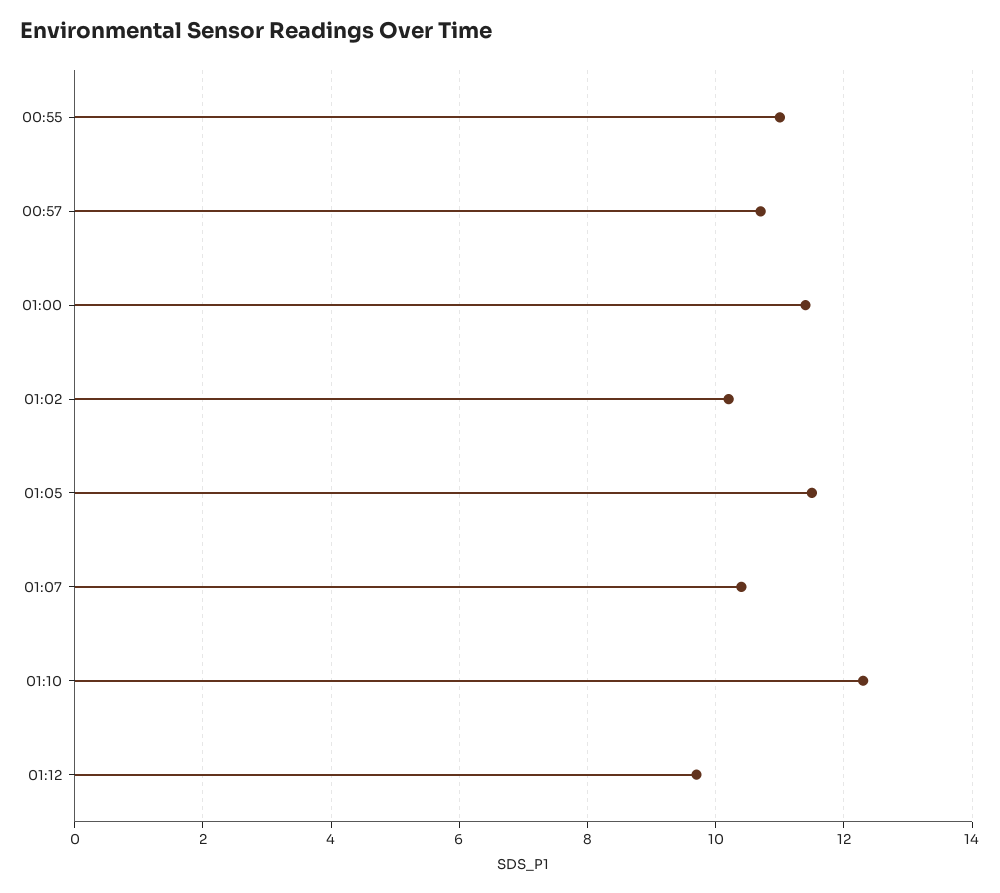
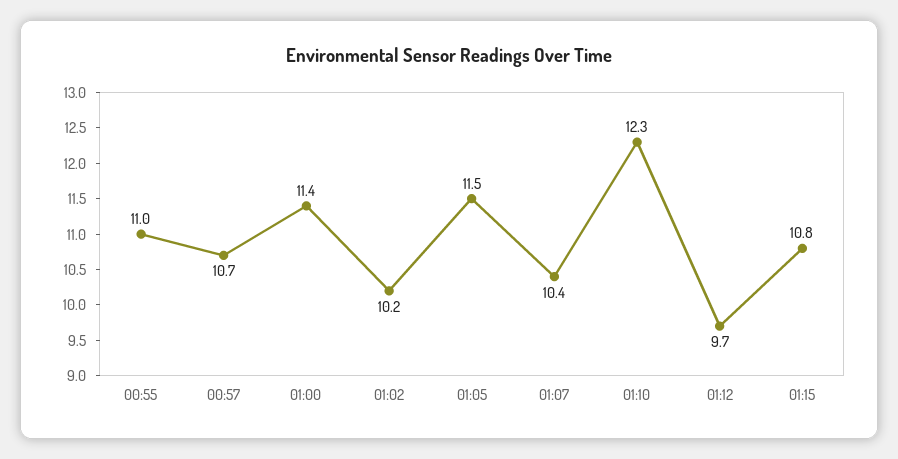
01:15: none -> 10.8

